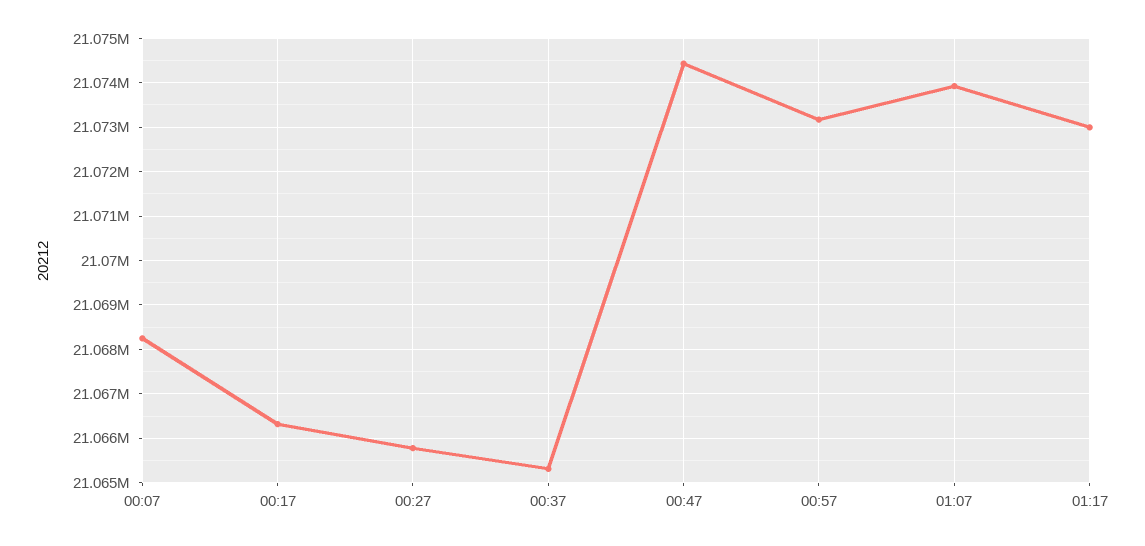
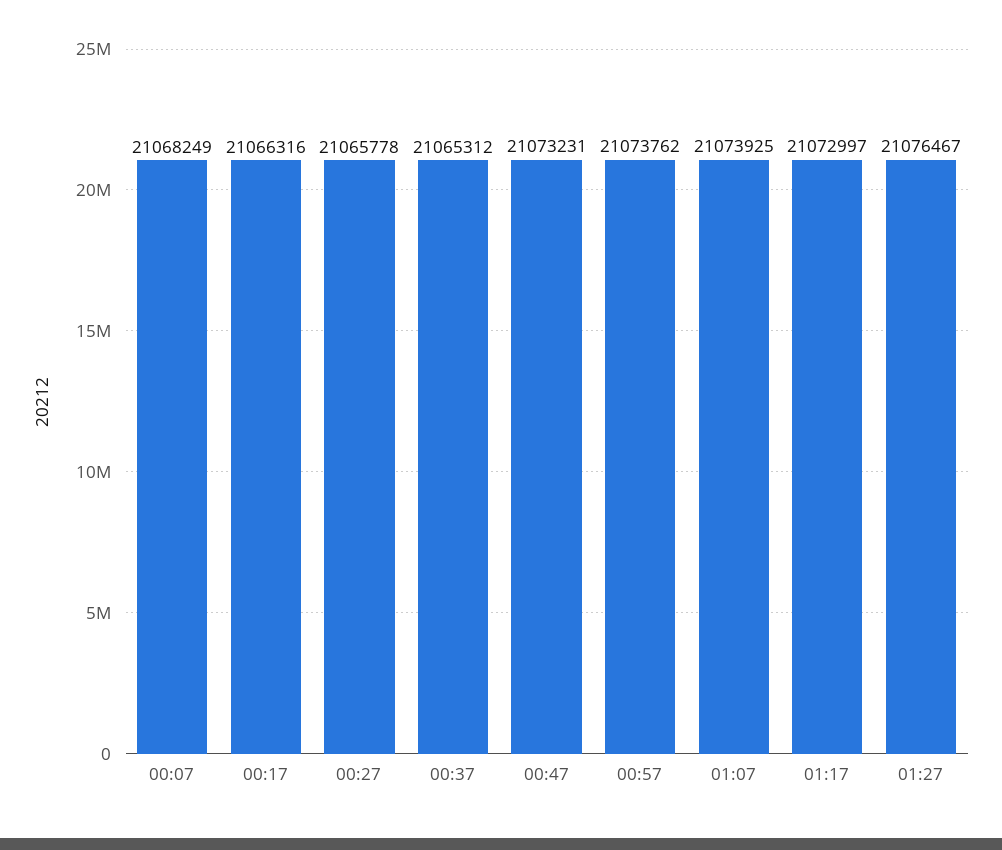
00:47: 21074400 -> 21073231
00:57: 21073200 -> 21073762
01:27: none -> 21076467

